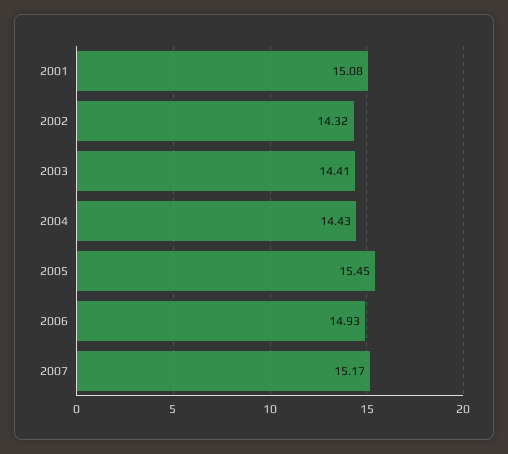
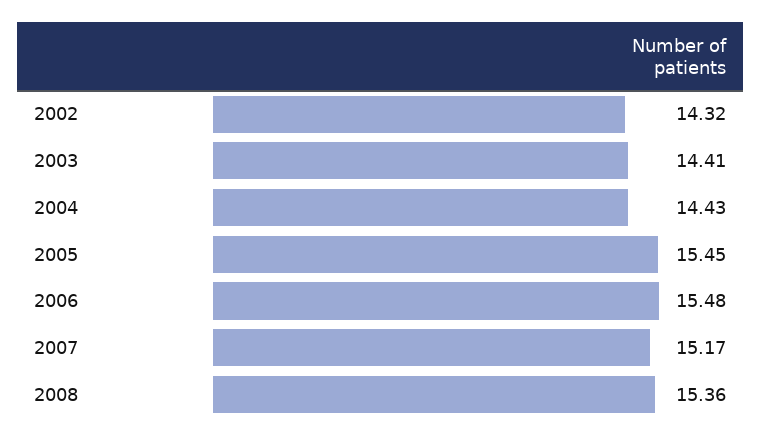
2001: 15.08 -> none
2006: 14.93 -> 15.48
2008: none -> 15.36

